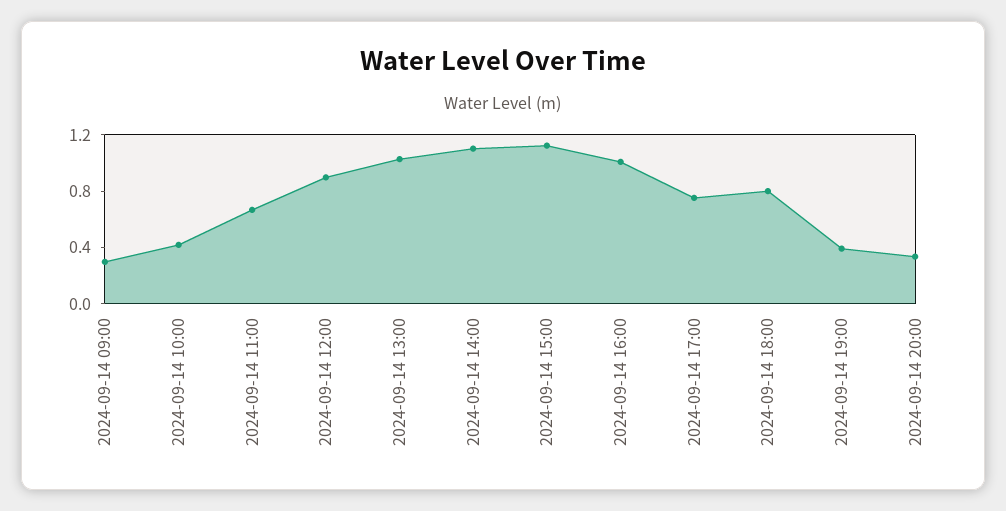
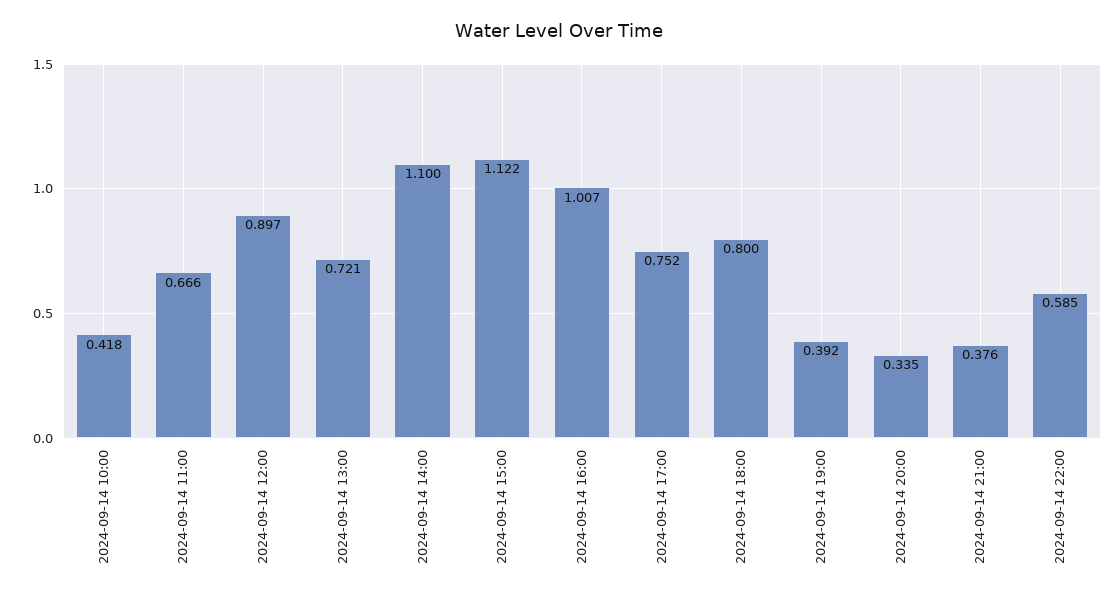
2024-09-14 09:00: 0.3 -> none
2024-09-14 13:00: 1 -> 0.721
2024-09-14 21:00: none -> 0.376
2024-09-14 22:00: none -> 0.585

